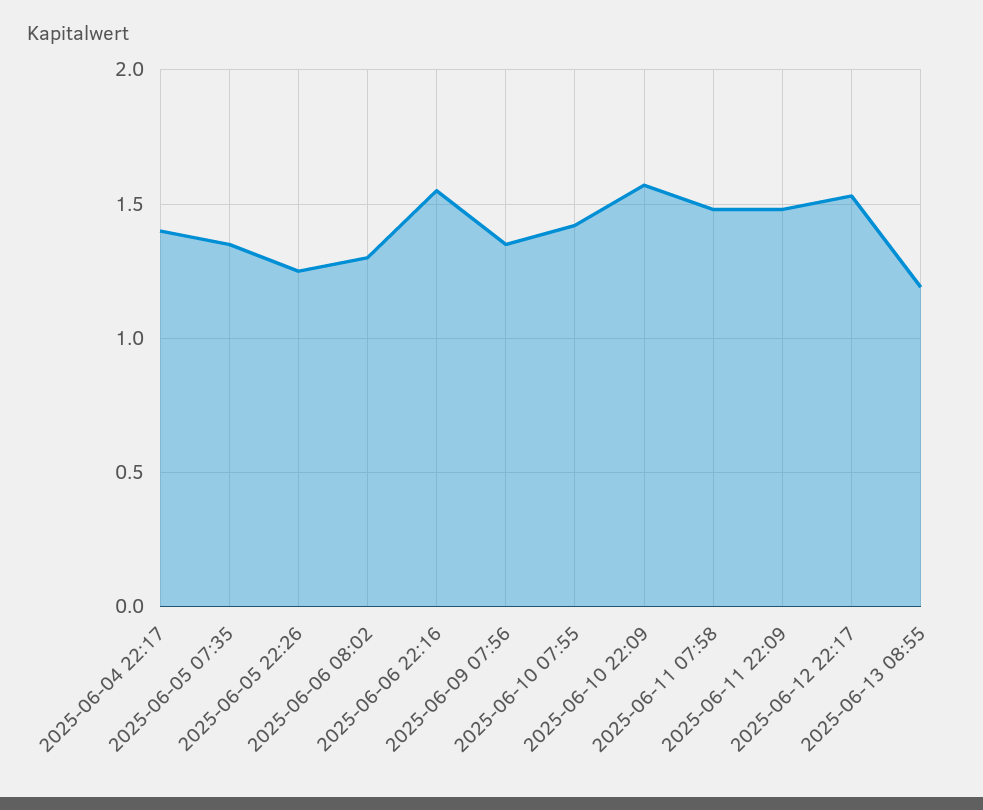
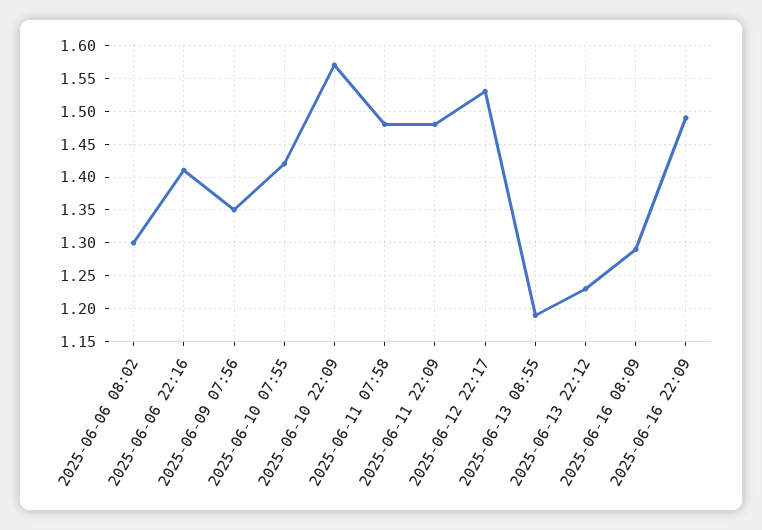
2025-06-04 22:17: 1.4 -> none
2025-06-05 07:35: 1.35 -> none
2025-06-05 22:26: 1.25 -> none
2025-06-06 22:16: 1.55 -> 1.41
2025-06-13 22:12: none -> 1.23
2025-06-16 08:09: none -> 1.29
2025-06-16 22:09: none -> 1.49

